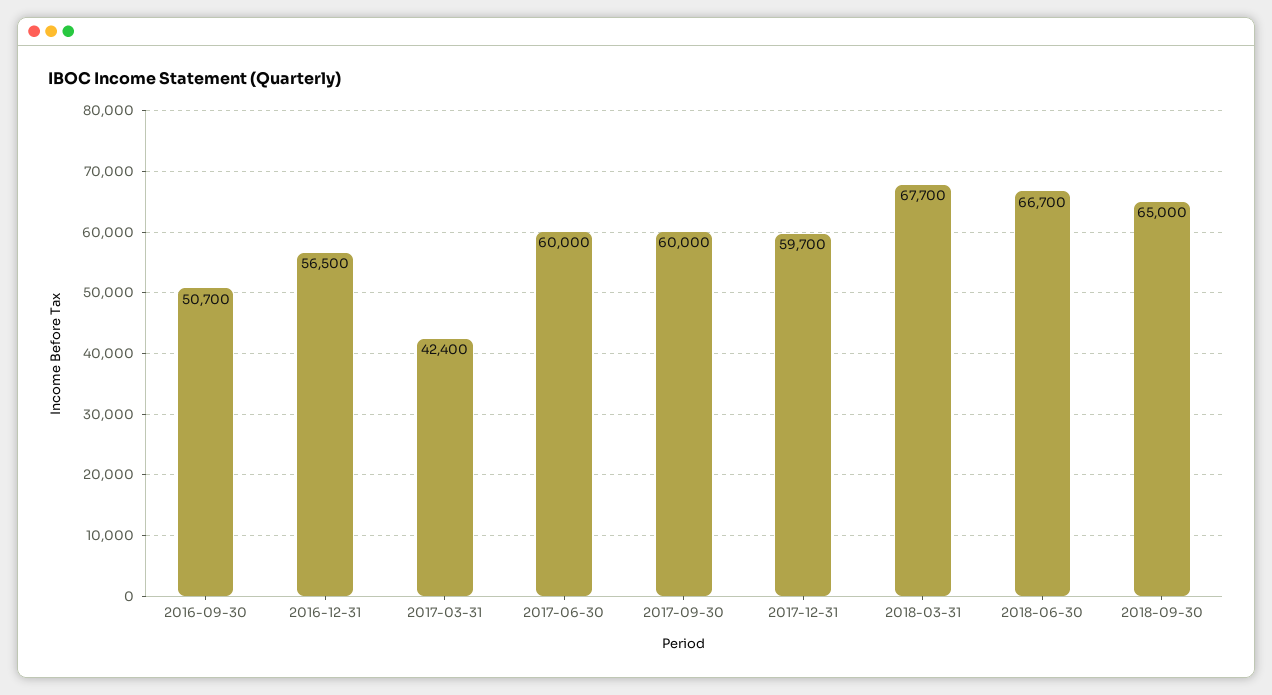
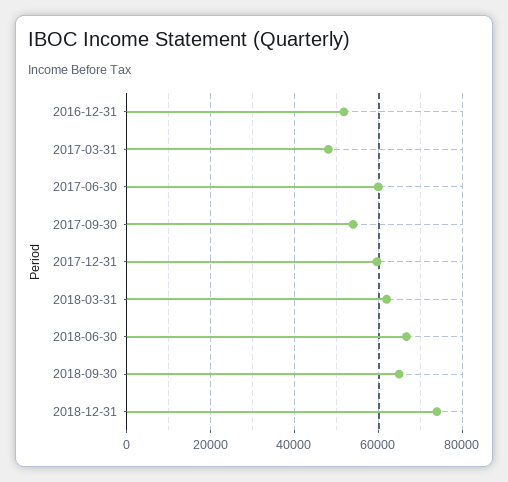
2016-09-30: 50700 -> none
2016-12-31: 56500 -> 52000
2017-03-31: 42400 -> 48000
2017-09-30: 60000 -> 54000
2018-03-31: 67700 -> 62000
2018-12-31: none -> 74000

